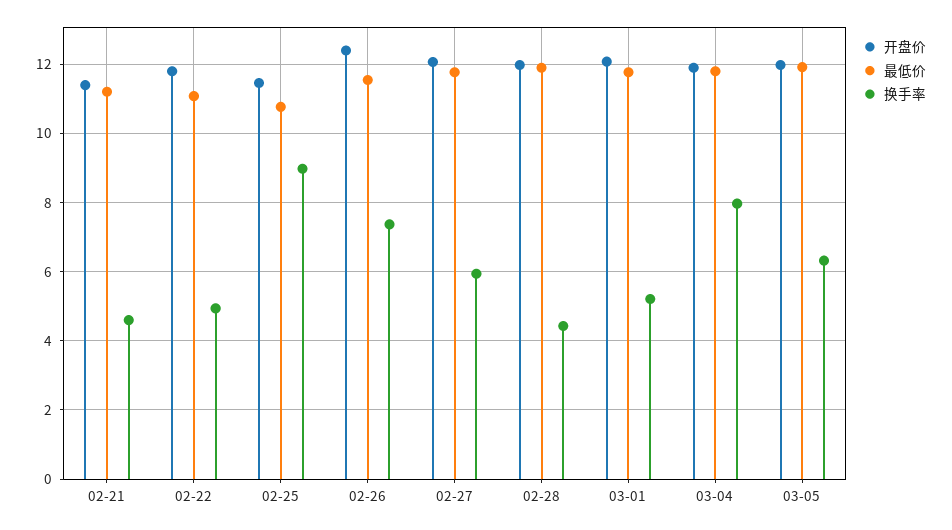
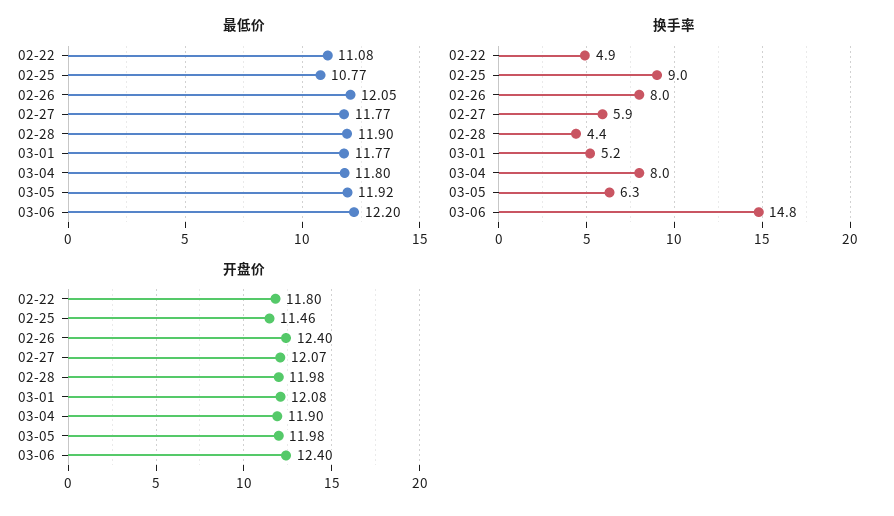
开盘价, 02-21: 11.4 -> none
最低价, 02-21: 11.2 -> none
换手率, 02-21: 4.6 -> none
最低价, 02-26: 11.6 -> 12.05
换手率, 02-26: 7.4 -> 8
最低价, 03-06: none -> 12.2
换手率, 03-06: none -> 14.8
开盘价, 03-06: none -> 12.4

